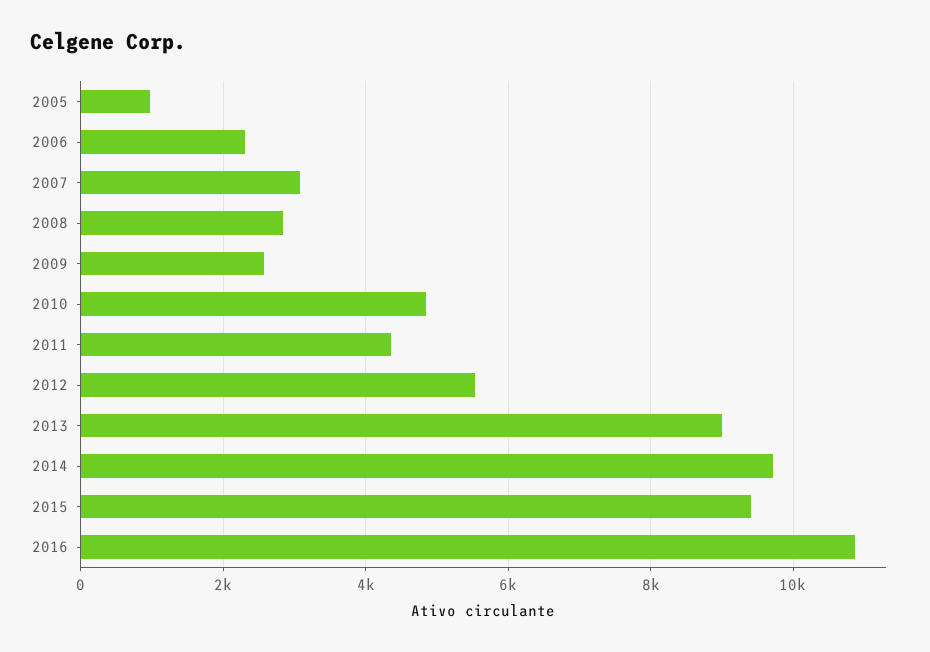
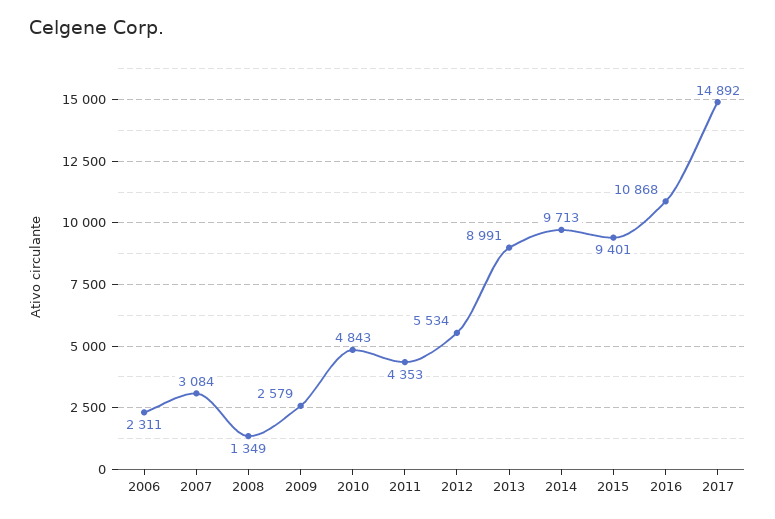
2005: 1000 -> none
2008: 2800 -> 1349
2017: none -> 14892

